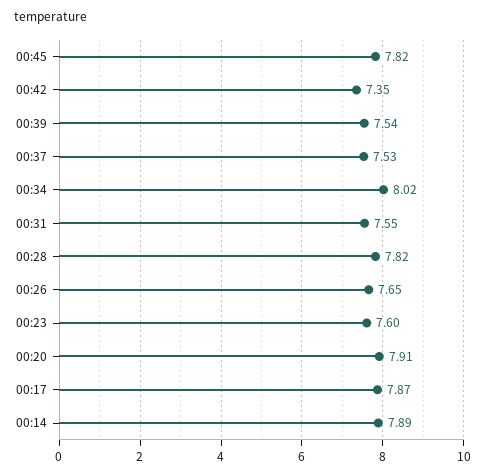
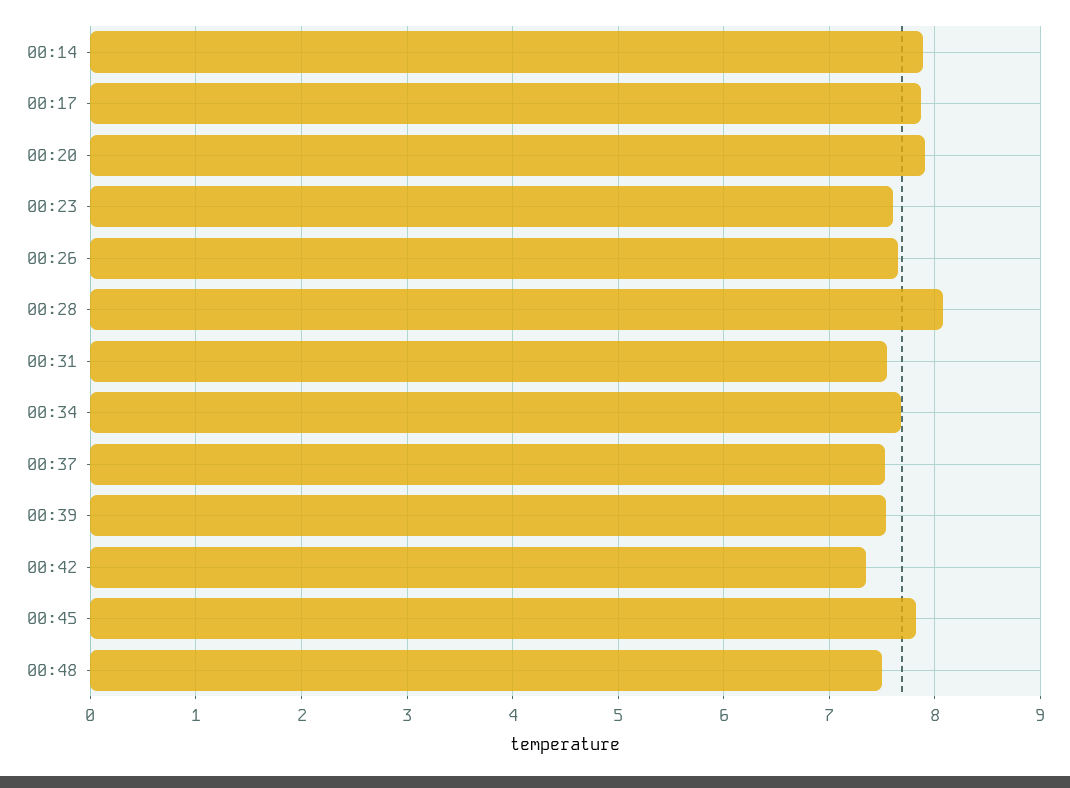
00:34: 8.02 -> 7.7
00:28: 7.82 -> 8.1
00:48: none -> 7.5

